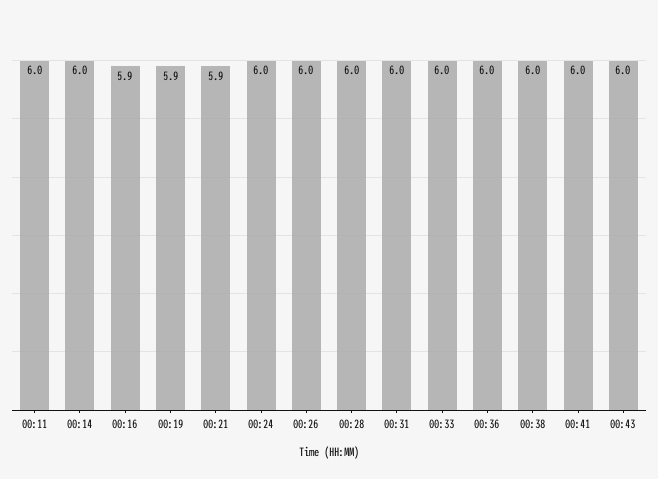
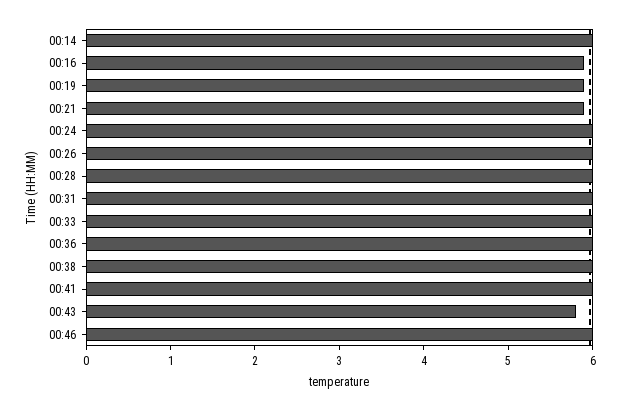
00:11: 6 -> none
00:43: 6 -> 5.8
00:46: none -> 6

